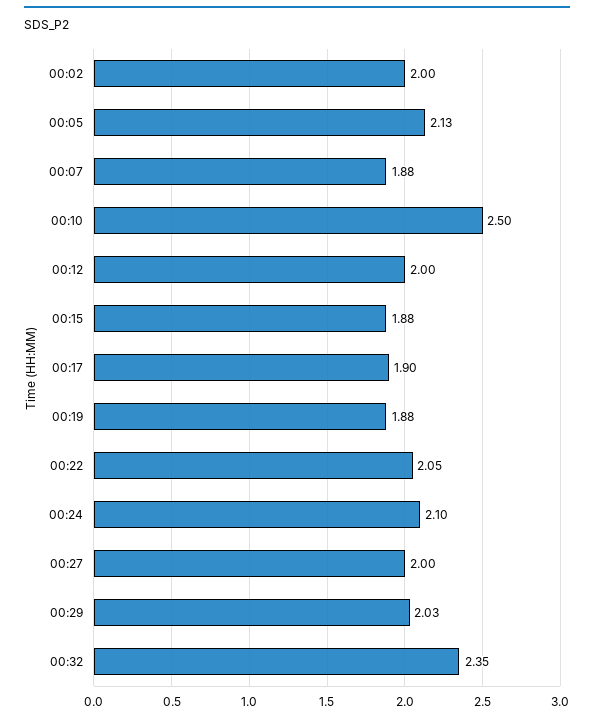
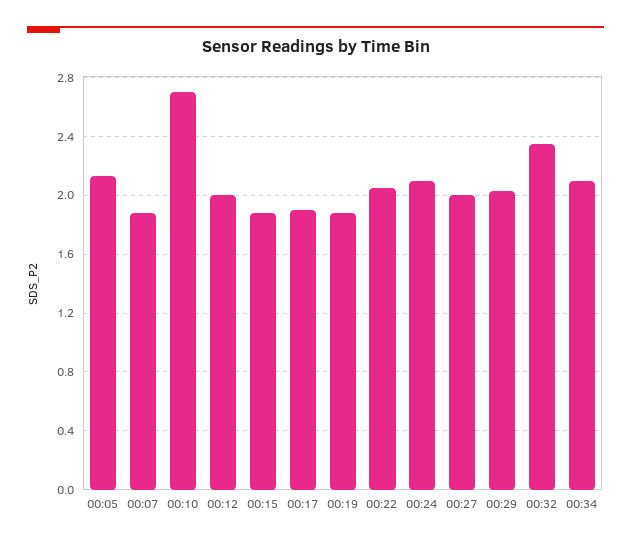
00:02: 2 -> none
00:10: 2.5 -> 2.7
00:34: none -> 2.1

